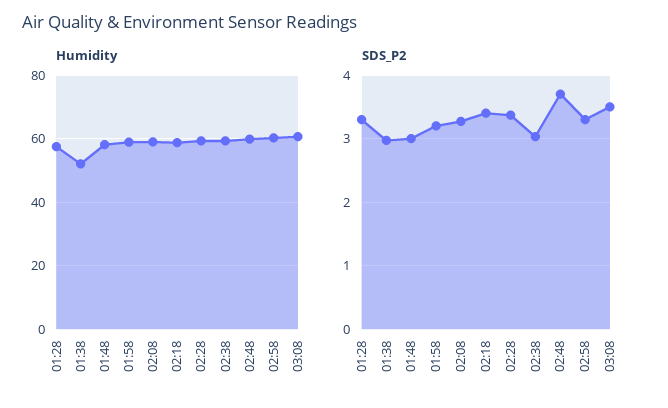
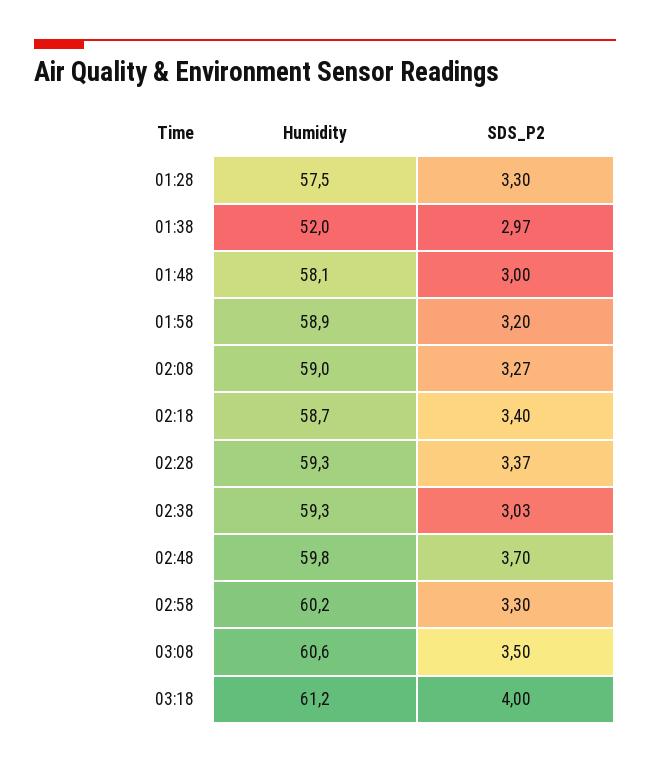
Humidity, 03:18: none -> 61.2
SDS_P2, 03:18: none -> 4

